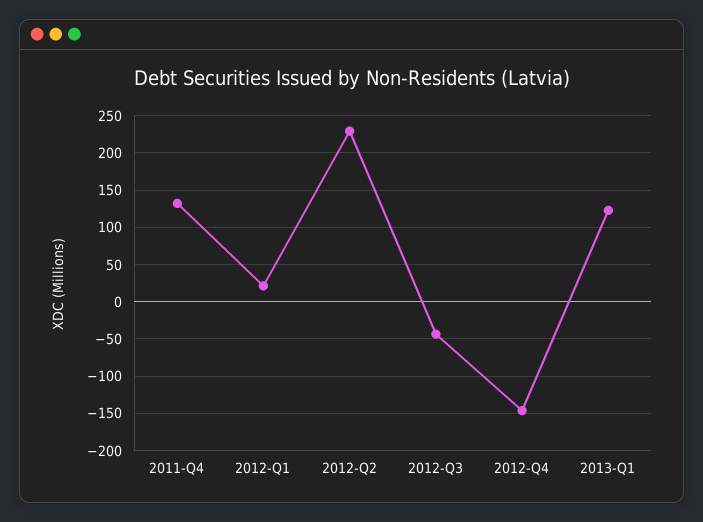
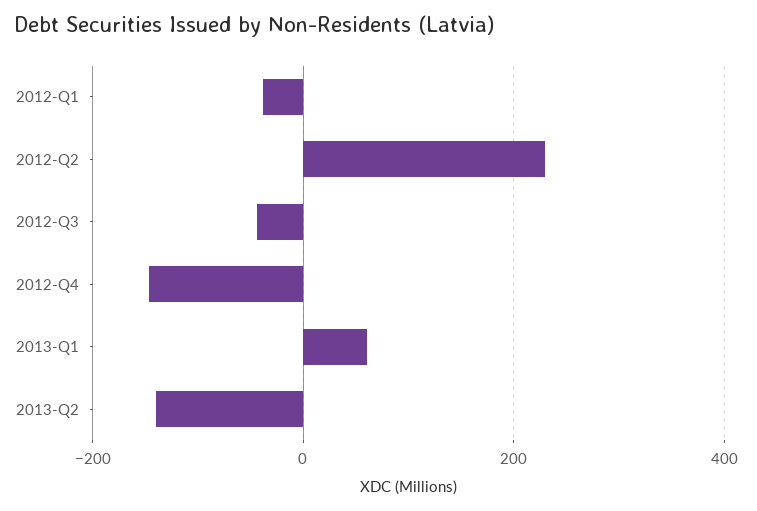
2011-Q4: 130 -> none
2012-Q1: 20 -> -40
2013-Q1: 120 -> 60
2013-Q2: none -> -140

